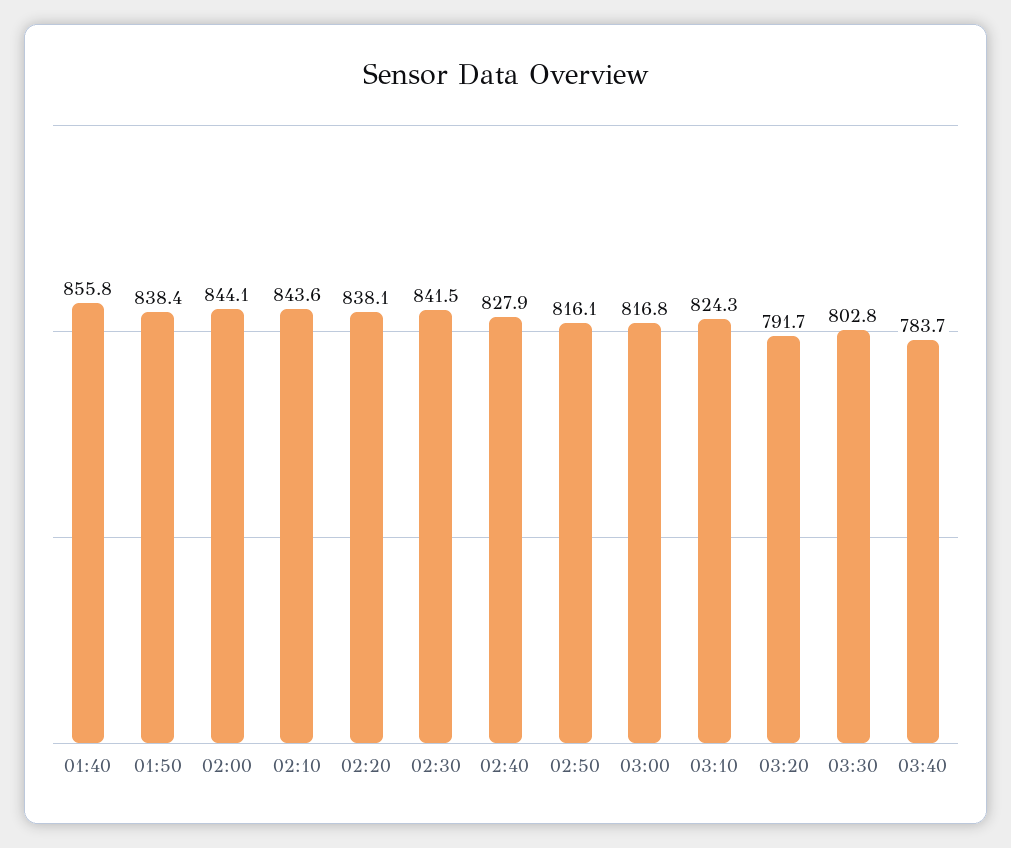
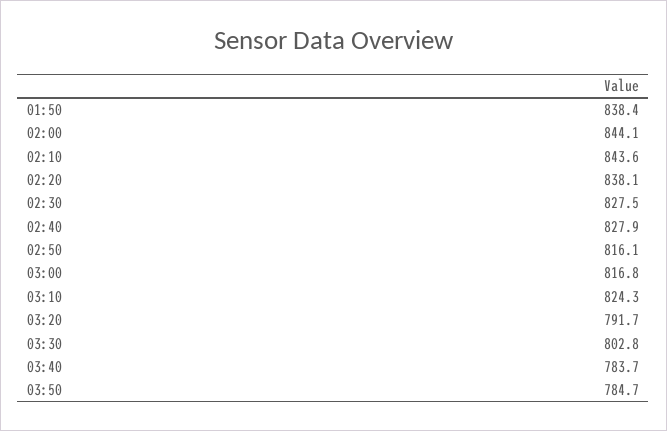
01:40: 855.8 -> none
02:30: 841.5 -> 827.5
03:50: none -> 784.7

